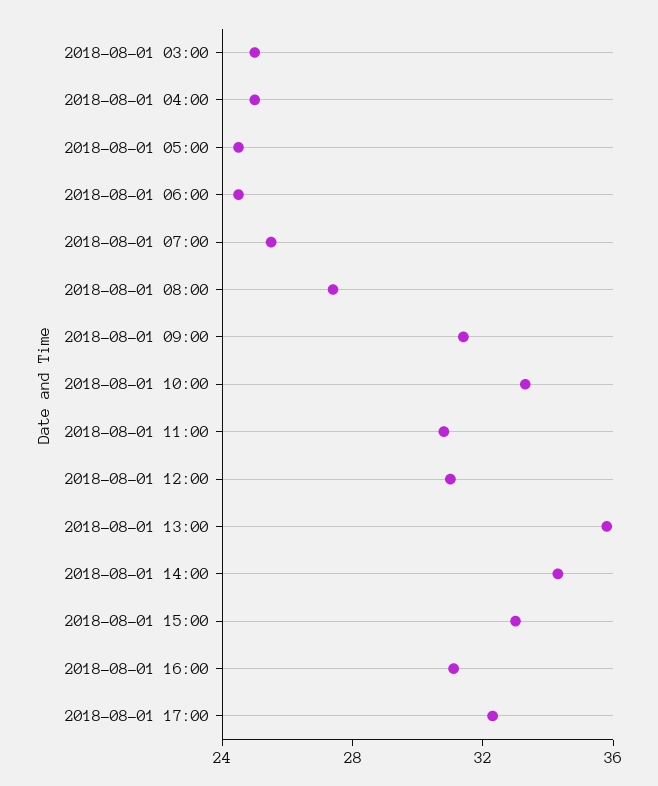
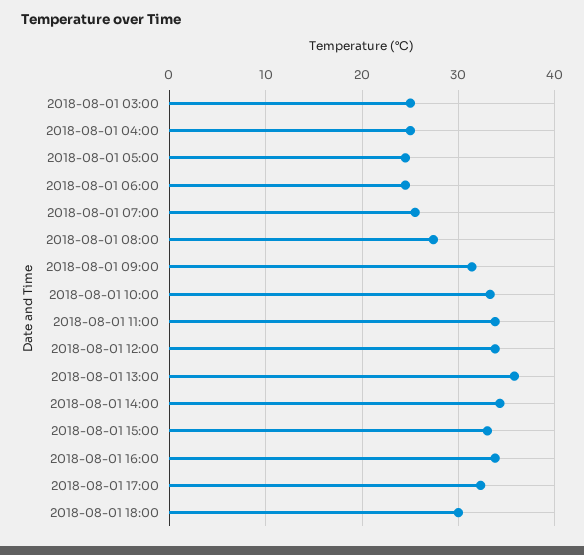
2018-08-01 11:00: 31 -> 34
2018-08-01 12:00: 31 -> 34
2018-08-01 16:00: 31 -> 34
2018-08-01 18:00: none -> 30

